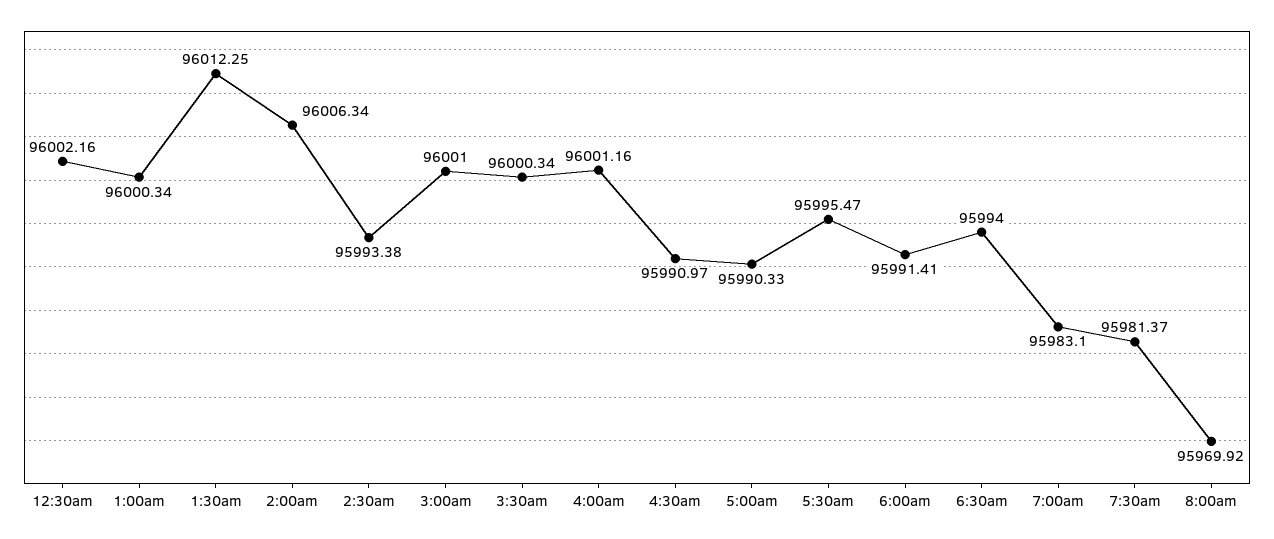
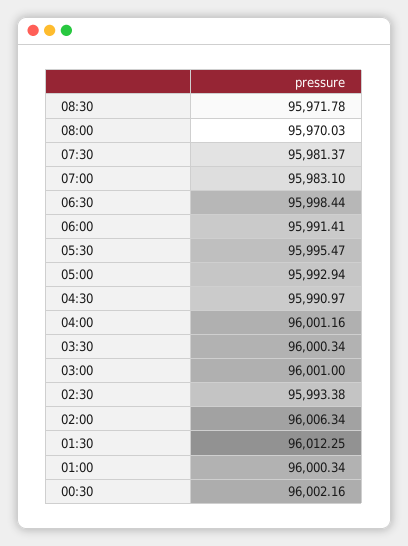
5:00am: 95990.33 -> 95992.94
6:30am: 95994 -> 95998.44
8:00am: 95969.92 -> 95970.03
08:30: none -> 95971.78

